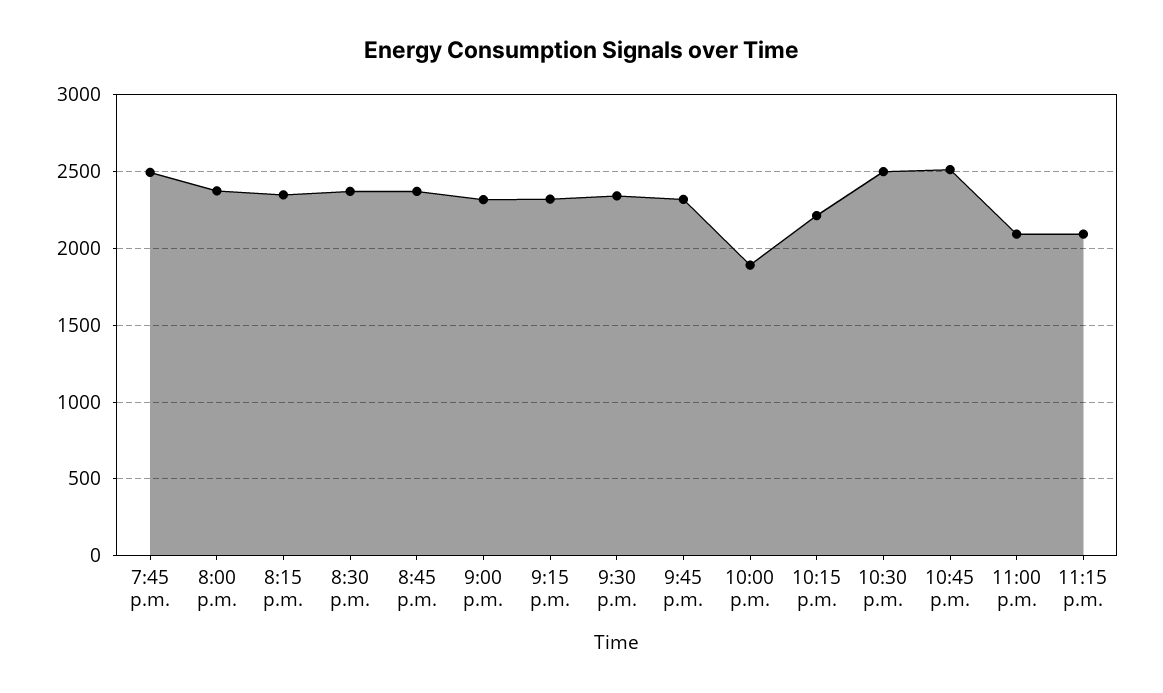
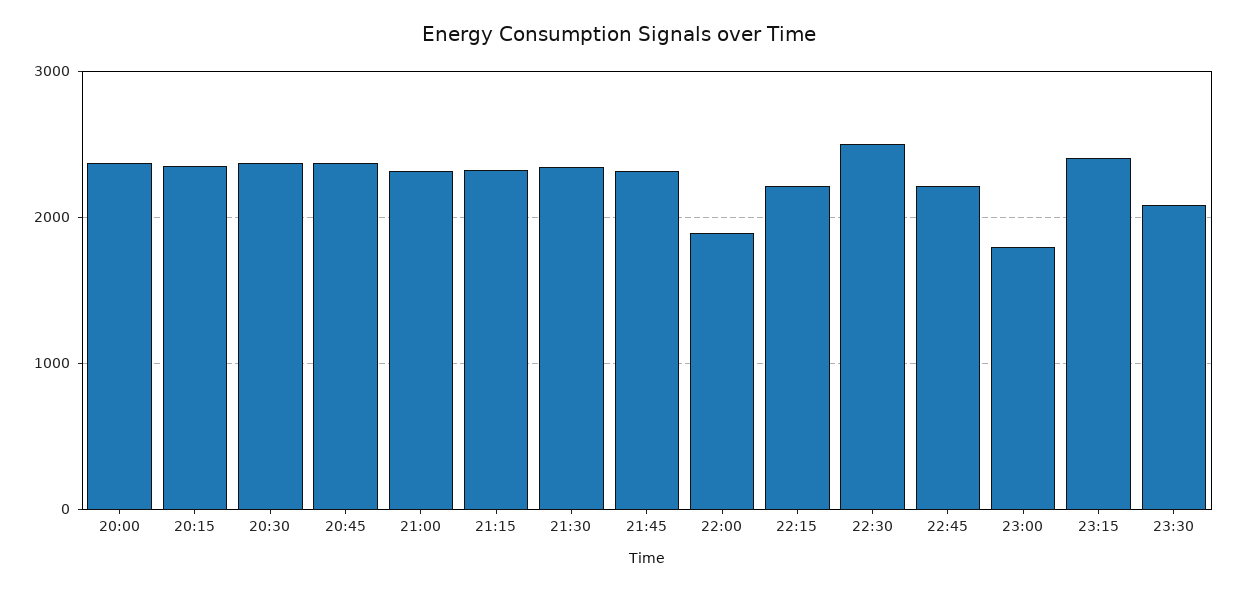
7:45 p.m.: 2500 -> none
10:45 p.m.: 2500 -> 2200
11:00 p.m.: 2100 -> 1800
11:15 p.m.: 2100 -> 2400
23:30: none -> 2100

